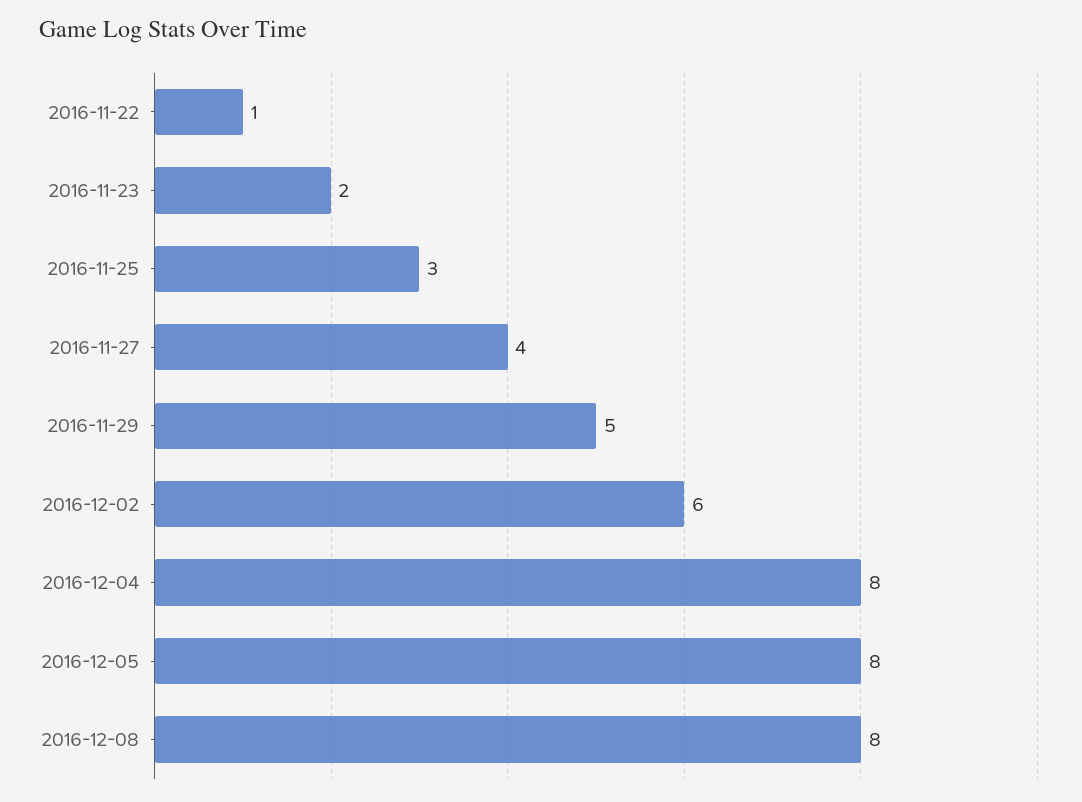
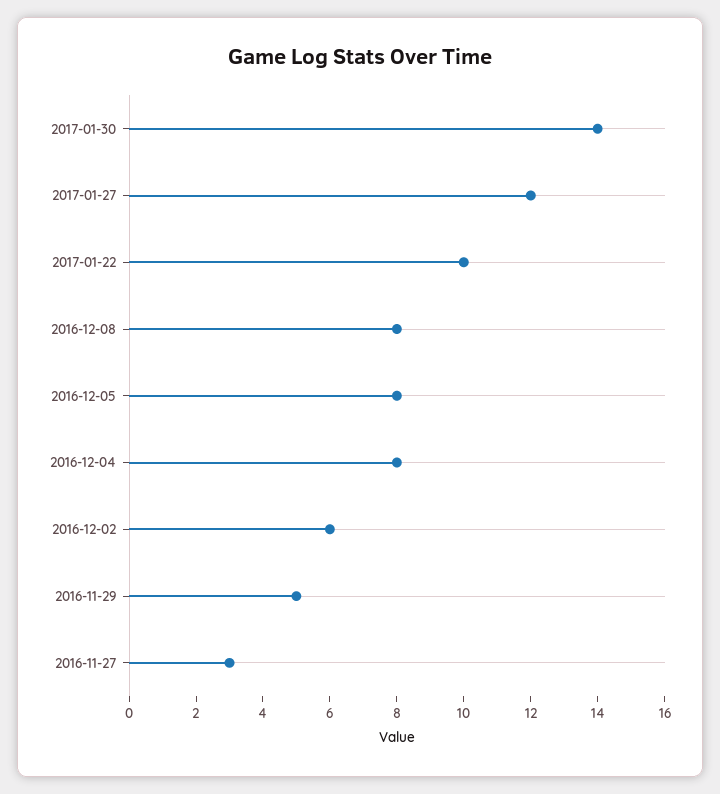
2016-11-22: 1 -> none
2016-11-23: 2 -> none
2016-11-25: 3 -> none
2016-11-27: 4 -> 3
2017-01-30: none -> 14
2017-01-27: none -> 12
2017-01-22: none -> 10

